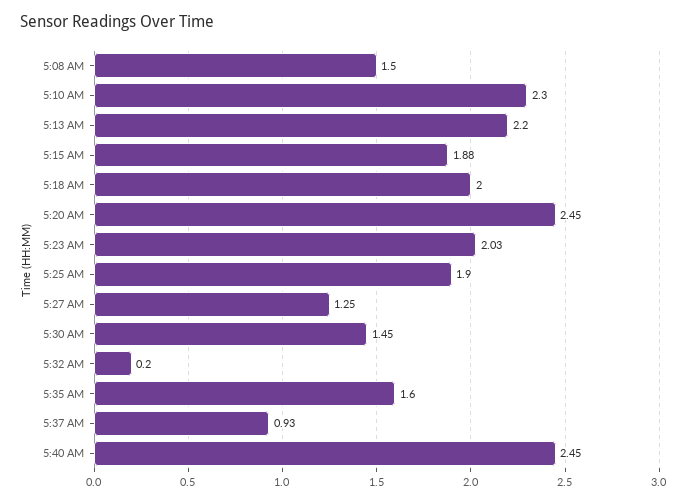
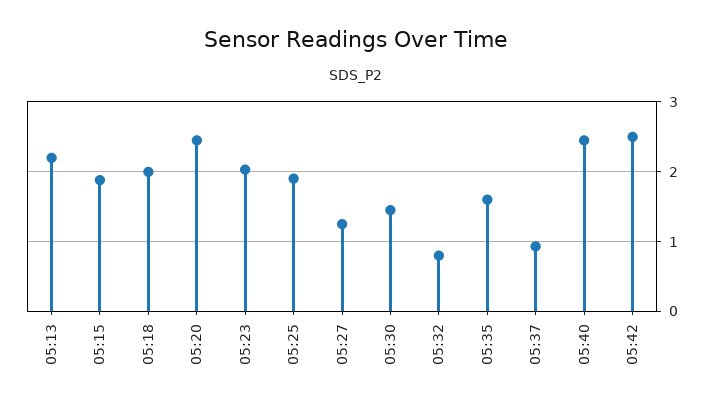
5:08 AM: 1.5 -> none
5:10 AM: 2.3 -> none
5:32 AM: 0.2 -> 0.8
05:42: none -> 2.5

